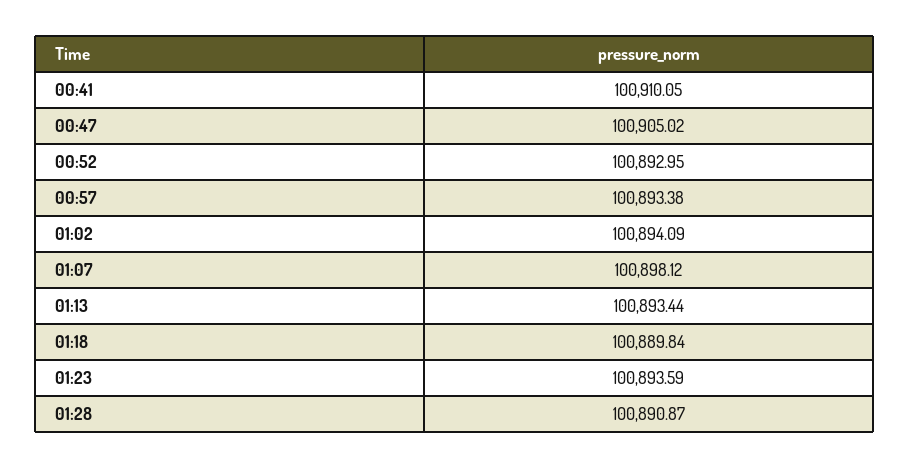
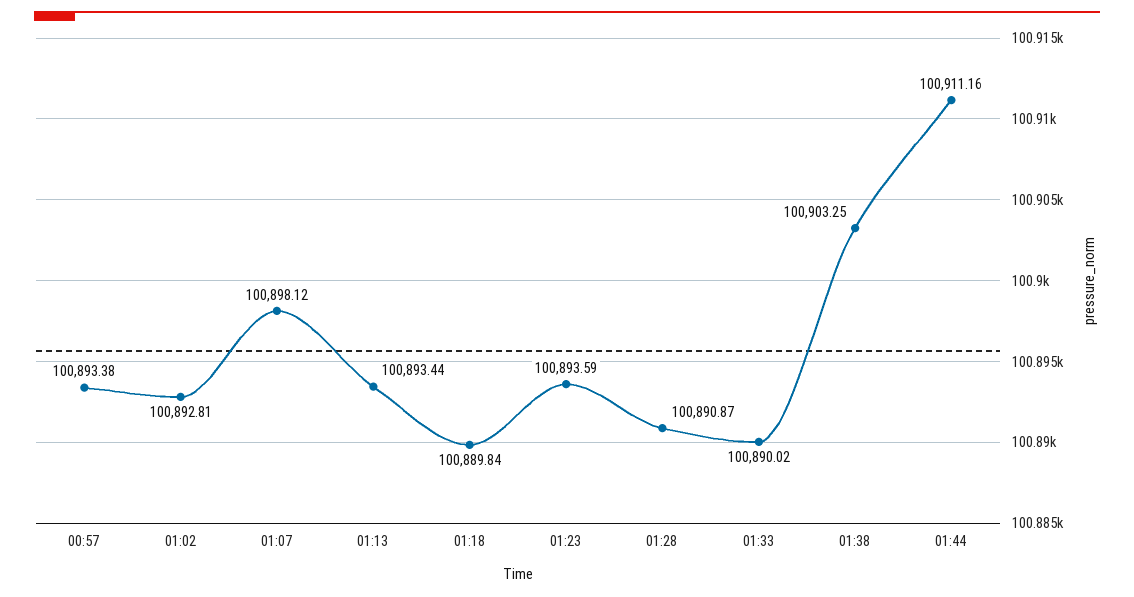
00:41: 100910.05 -> none
00:47: 100905.02 -> none
00:52: 100892.95 -> none
01:02: 100894.09 -> 100892.81
01:33: none -> 100890.02
01:38: none -> 100903.25
01:44: none -> 100911.16

